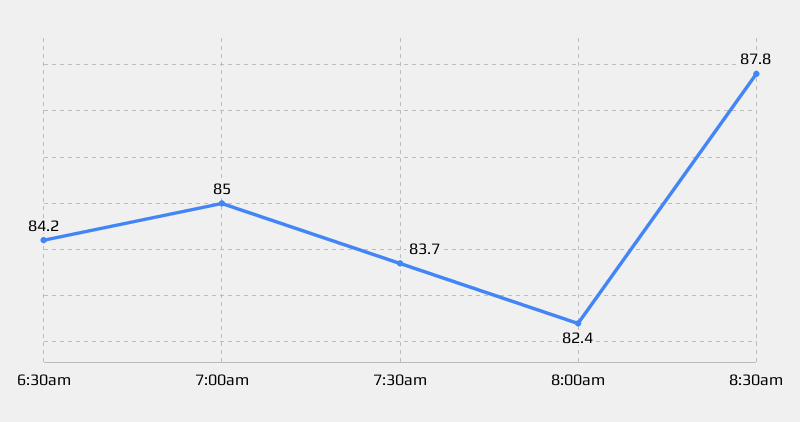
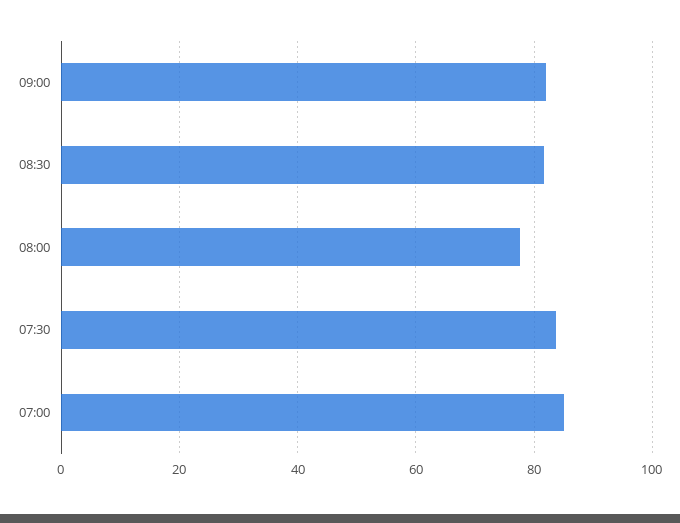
6:30am: 84.2 -> none
8:00am: 82.4 -> 78
8:30am: 87.8 -> 82
09:00: none -> 82

